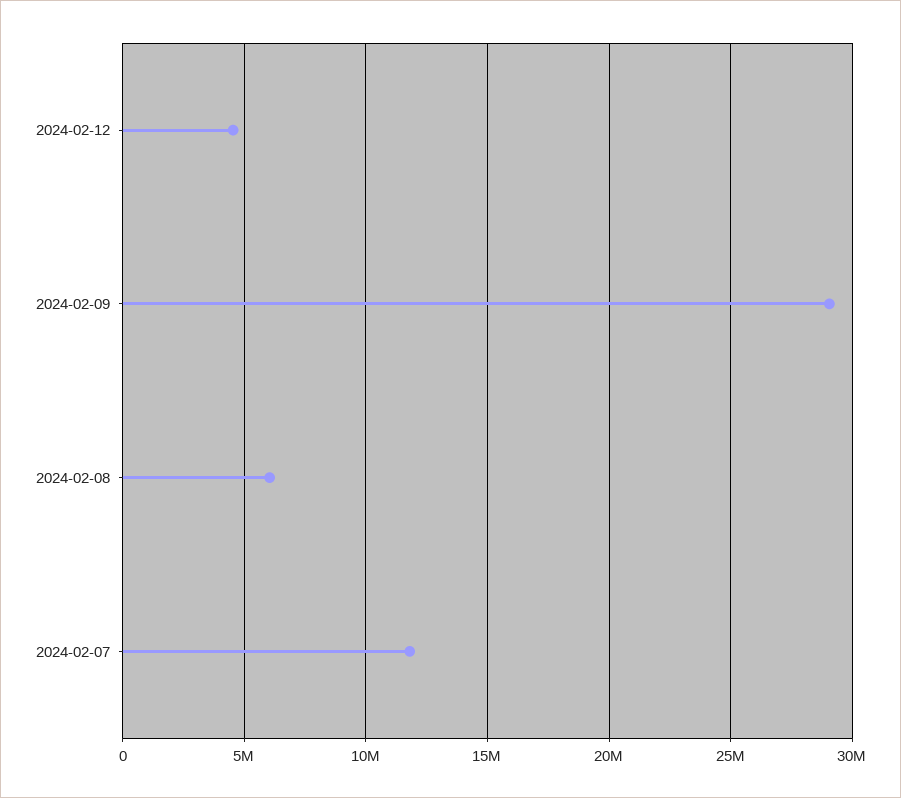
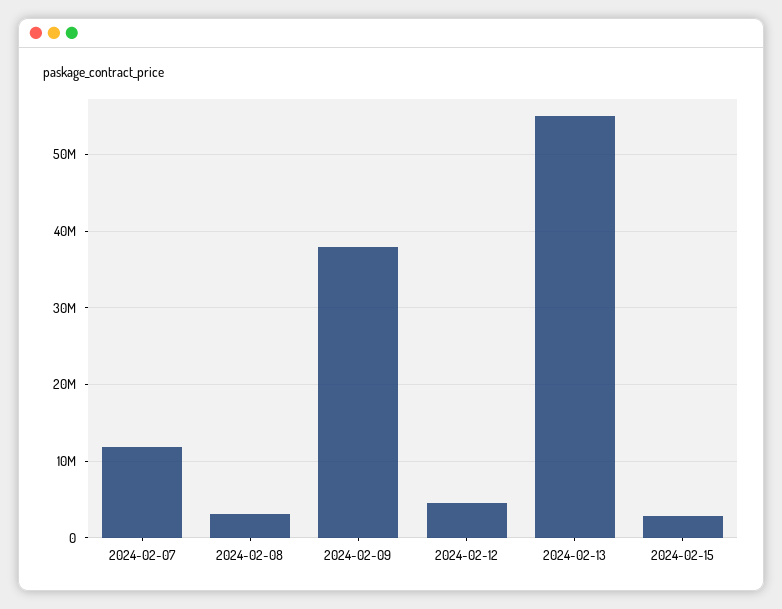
2024-02-09: 29000000 -> 38000000
2024-02-08: 6000000 -> 3000000
2024-02-13: none -> 55000000
2024-02-15: none -> 3000000

